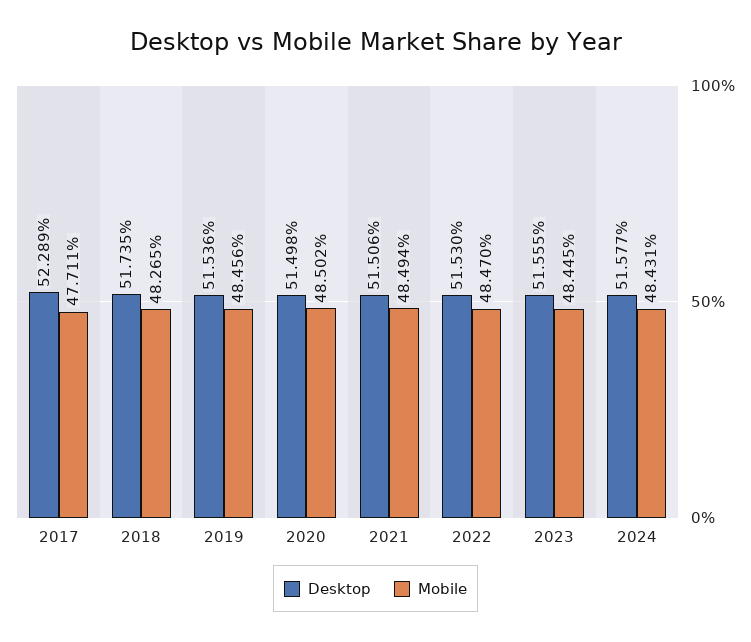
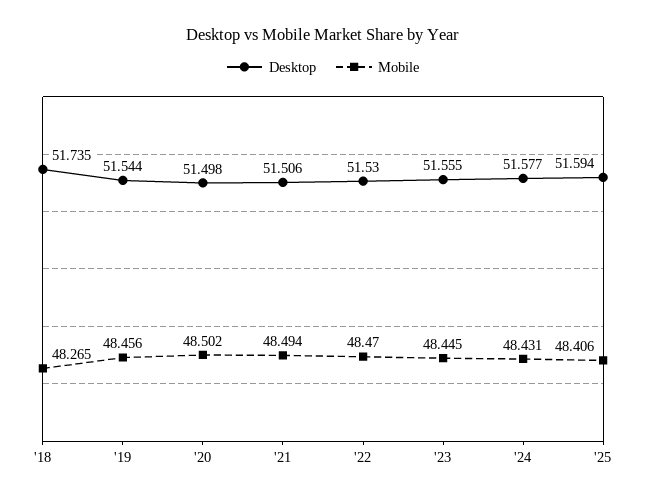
Desktop, 2017: 52.289 -> none
Mobile, 2017: 47.711 -> none
Desktop, 2019: 51.536 -> 51.544
Desktop, '25: none -> 51.594
Mobile, '25: none -> 48.406

